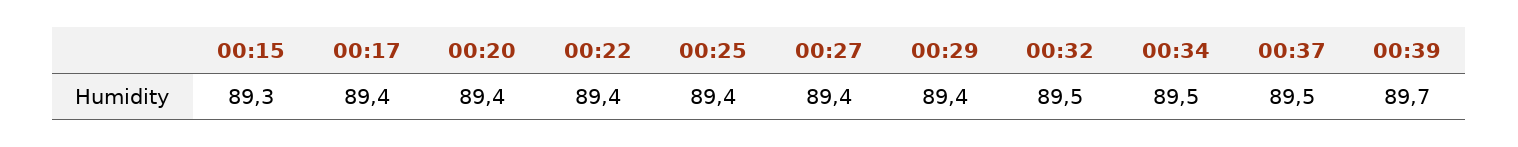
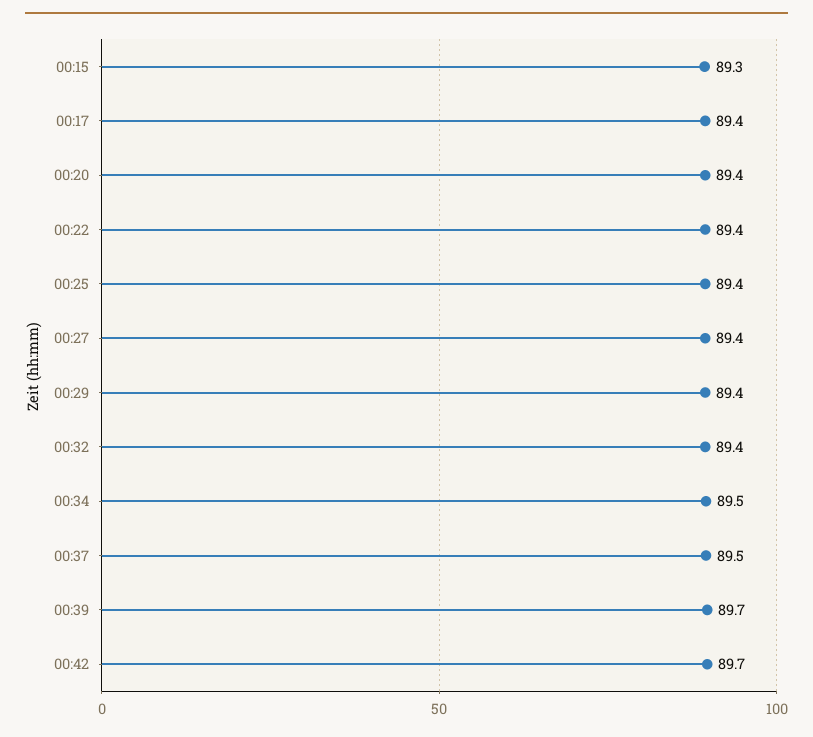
00:32: 89.5 -> 89.4
00:42: none -> 89.7

